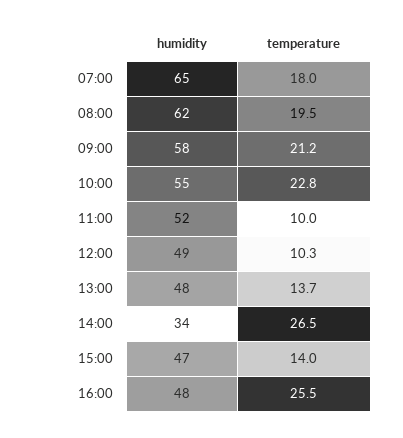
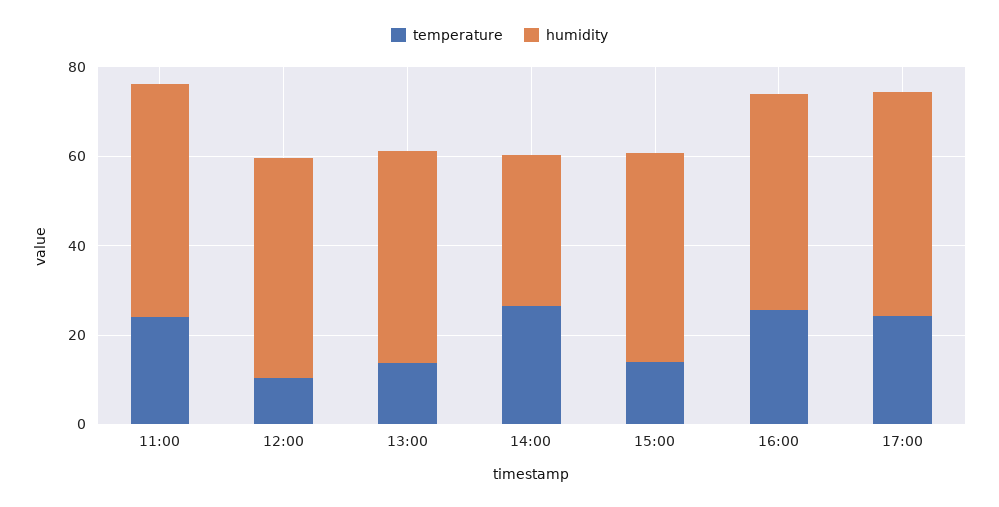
humidity, 07:00: 65 -> none
temperature, 07:00: 18 -> none
humidity, 08:00: 62 -> none
temperature, 08:00: 19.5 -> none
humidity, 09:00: 58 -> none
temperature, 09:00: 21.2 -> none
humidity, 10:00: 55 -> none
temperature, 10:00: 22.8 -> none
temperature, 11:00: 10 -> 25
temperature, 17:00: none -> 25
humidity, 17:00: none -> 50

